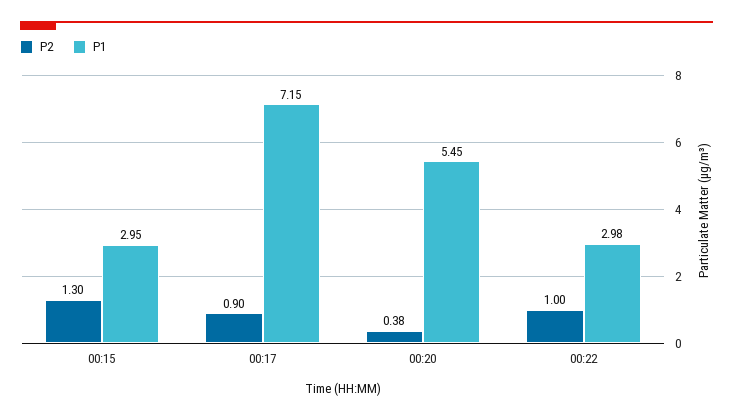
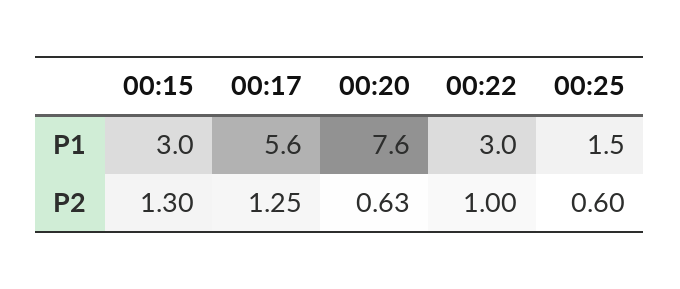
P2, 00:17: 0.9 -> 1.25
P1, 00:17: 7.15 -> 5.6
P2, 00:20: 0.38 -> 0.63
P1, 00:20: 5.45 -> 7.6
P1, 00:25: none -> 1.5
P2, 00:25: none -> 0.6

